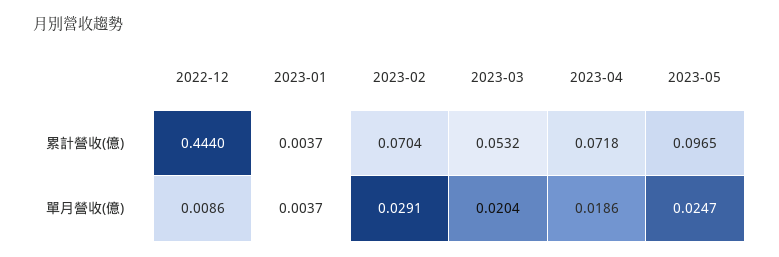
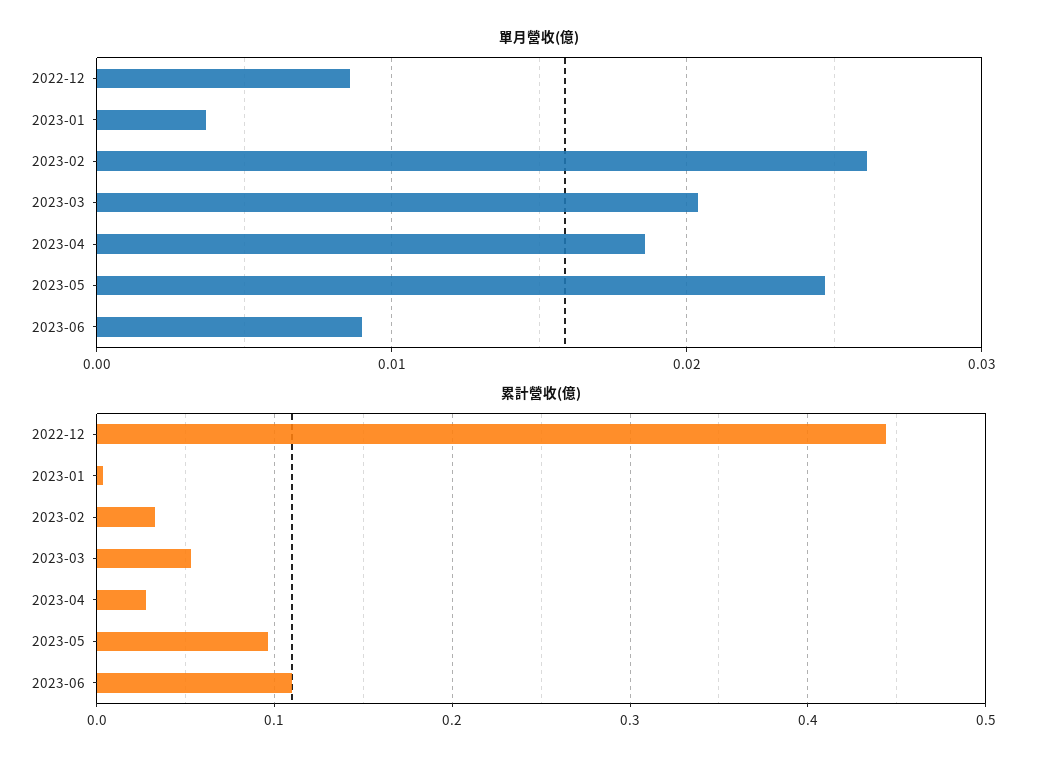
累計營收(億), 2023-02: 0.0704 -> 0.03
累計營收(億), 2023-04: 0.0718 -> 0.03
單月營收(億), 2023-02: 0.0291 -> 0.026
單月營收(億), 2023-06: none -> 0.009
累計營收(億), 2023-06: none -> 0.11

